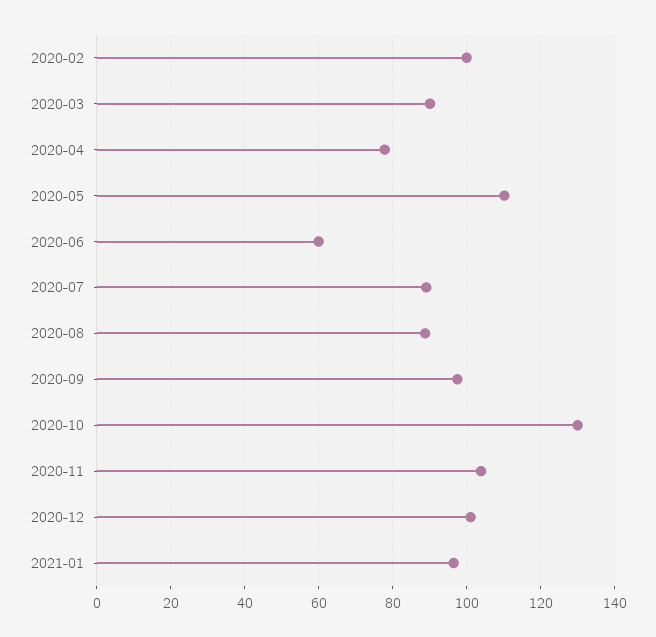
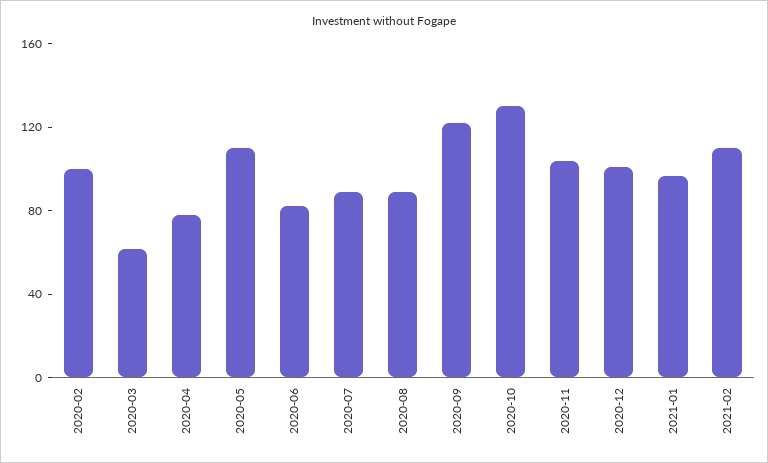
2020-03: 90 -> 60
2020-06: 60 -> 80
2020-09: 98 -> 120
2021-02: none -> 110

